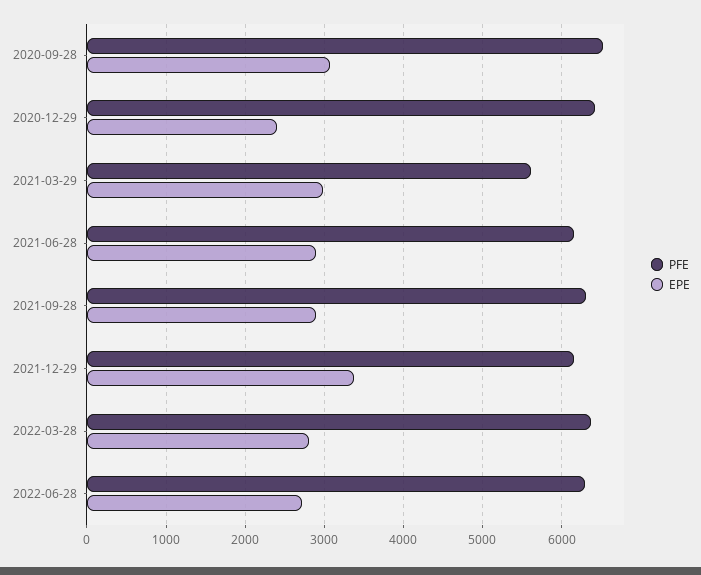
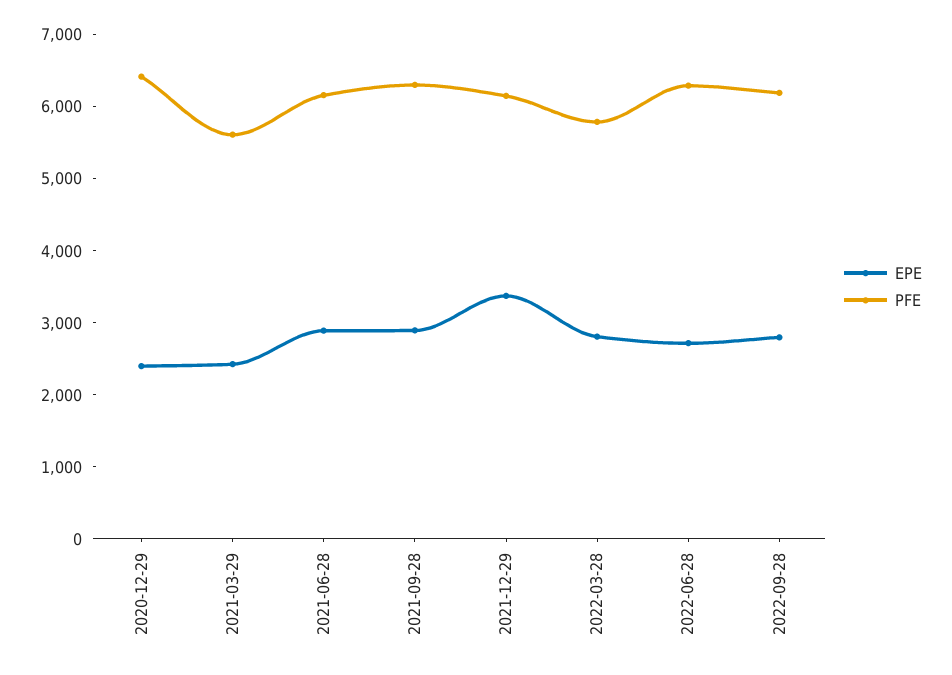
PFE, 2020-09-28: 6500 -> none
EPE, 2020-09-28: 3100 -> none
EPE, 2021-03-29: 3000 -> 2400
PFE, 2022-03-28: 6400 -> 5800
EPE, 2022-09-28: none -> 2800
PFE, 2022-09-28: none -> 6200

